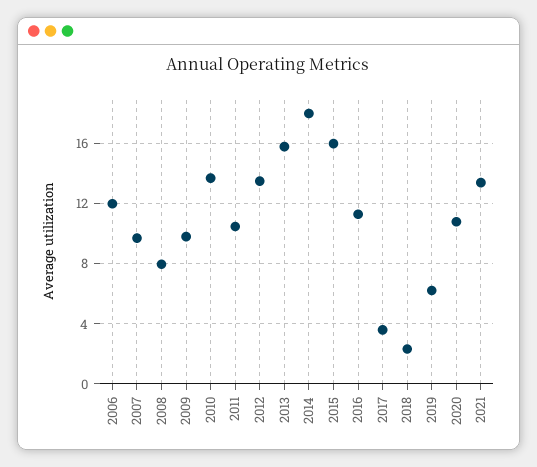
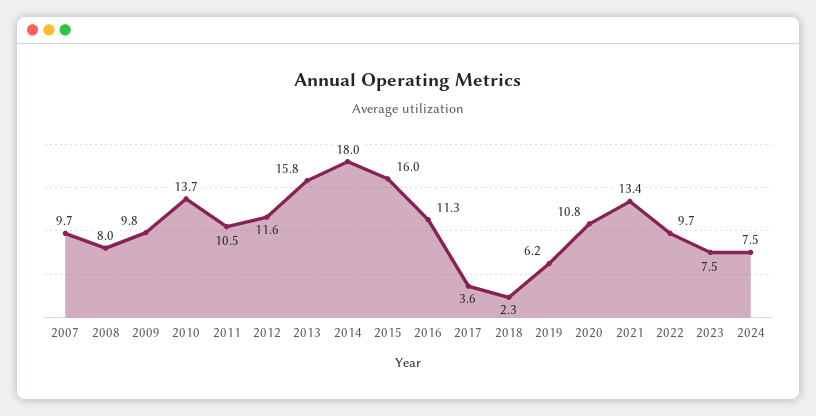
2006: 12 -> none
2012: 13.5 -> 11.6
2022: none -> 9.7
2023: none -> 7.5
2024: none -> 7.5

